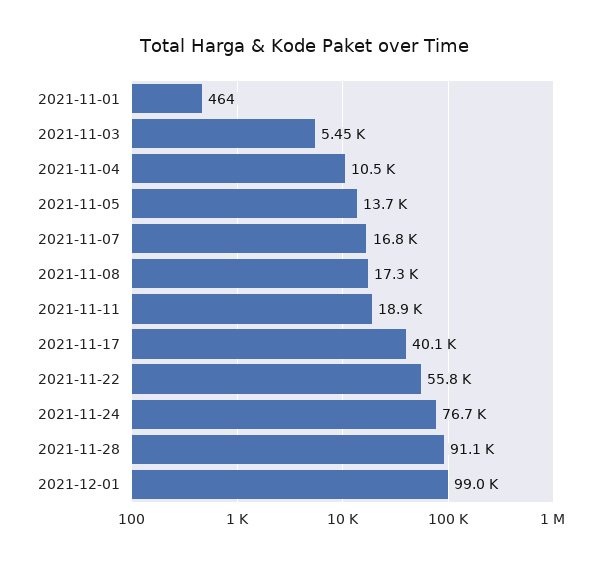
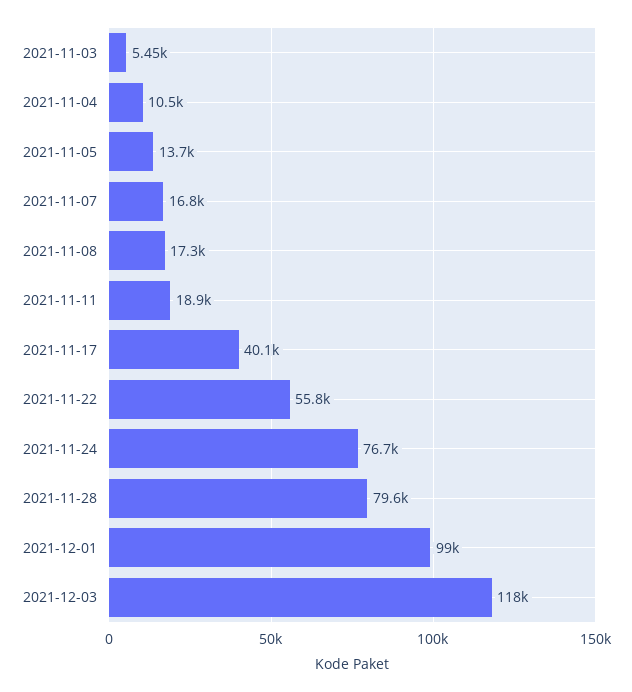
2021-11-01: 464 -> none
2021-11-28: 91100 -> 79600
2021-12-03: none -> 118000

